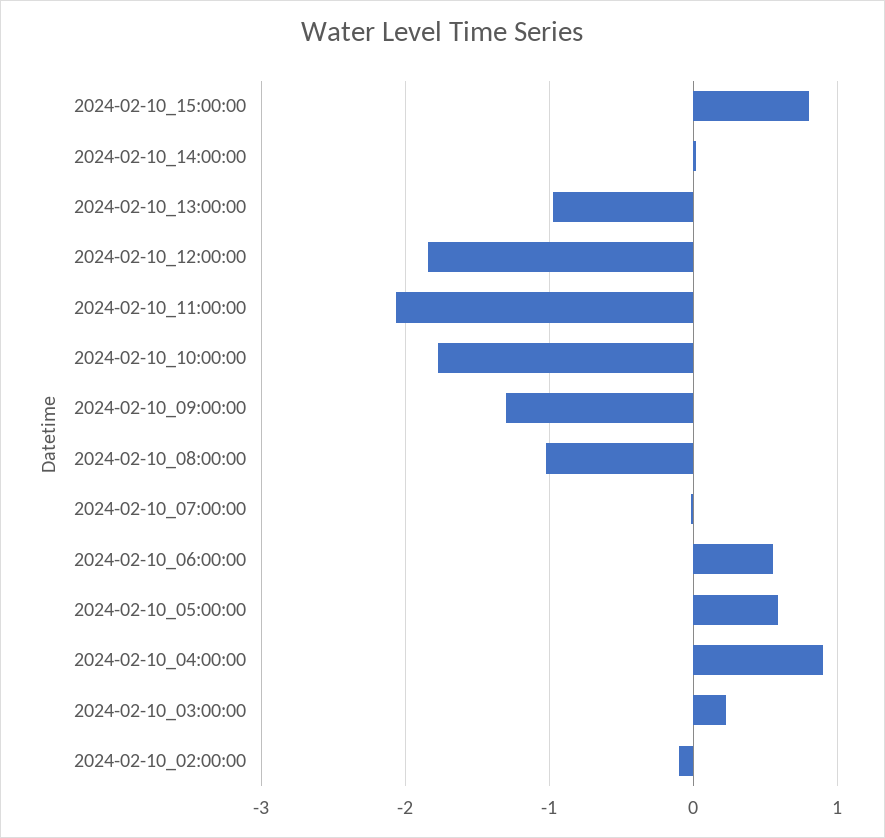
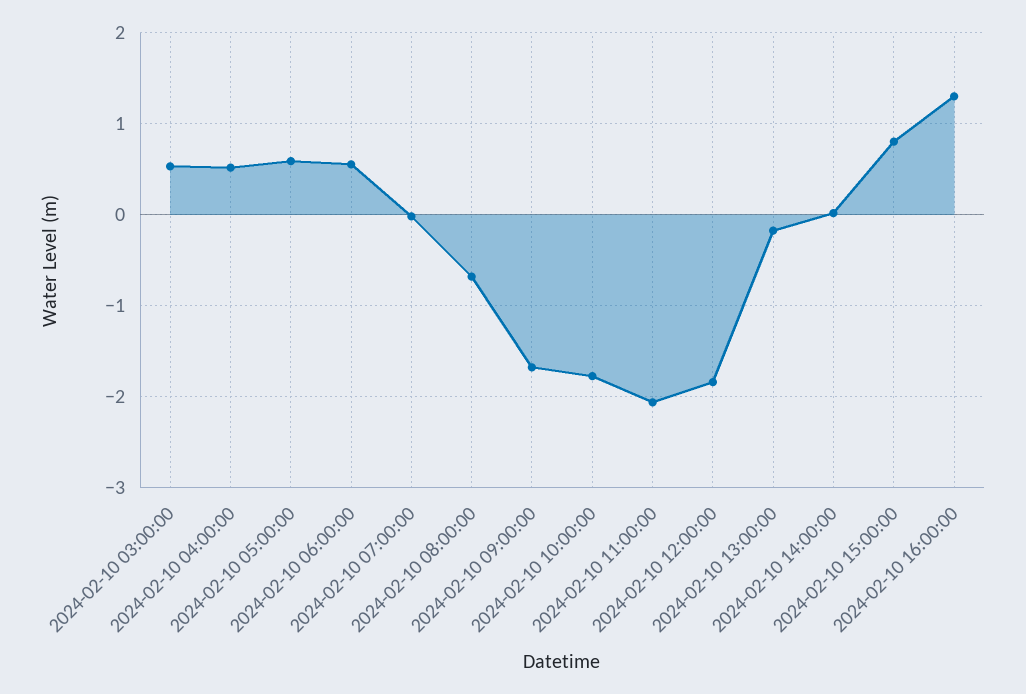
2024-02-10_13:00:00: -1 -> -0.2
2024-02-10_09:00:00: -1.3 -> -1.7
2024-02-10_08:00:00: -1 -> -0.7
2024-02-10_04:00:00: 0.9 -> 0.5
2024-02-10_03:00:00: 0.2 -> 0.5
2024-02-10_02:00:00: -0.1 -> none
2024-02-10 16:00:00: none -> 1.3

